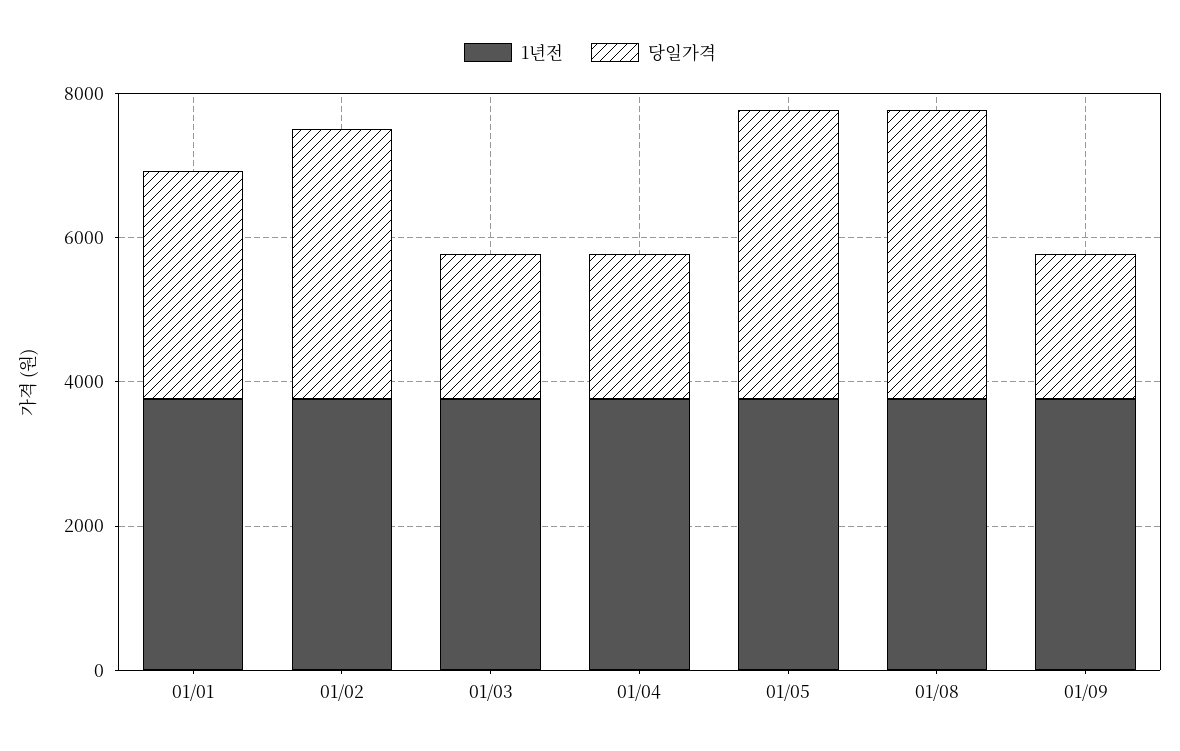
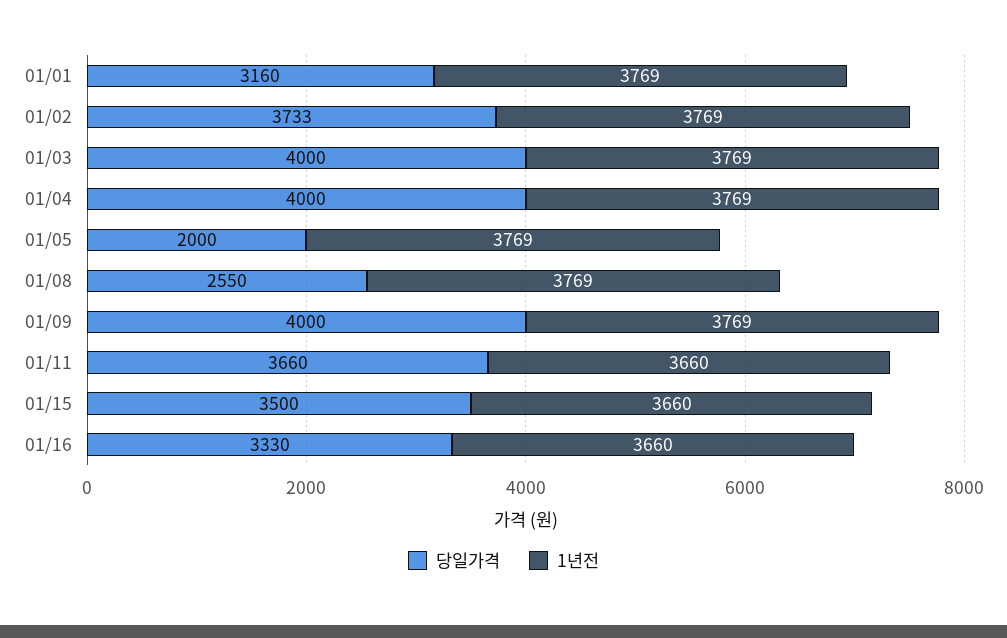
당일가격, 01/03: 2000 -> 4000
당일가격, 01/04: 2000 -> 4000
당일가격, 01/05: 4000 -> 2000
당일가격, 01/08: 4000 -> 2550
당일가격, 01/09: 2000 -> 4000
당일가격, 01/11: none -> 3660
1년전, 01/11: none -> 3660
당일가격, 01/15: none -> 3500
1년전, 01/15: none -> 3660
당일가격, 01/16: none -> 3330
1년전, 01/16: none -> 3660

